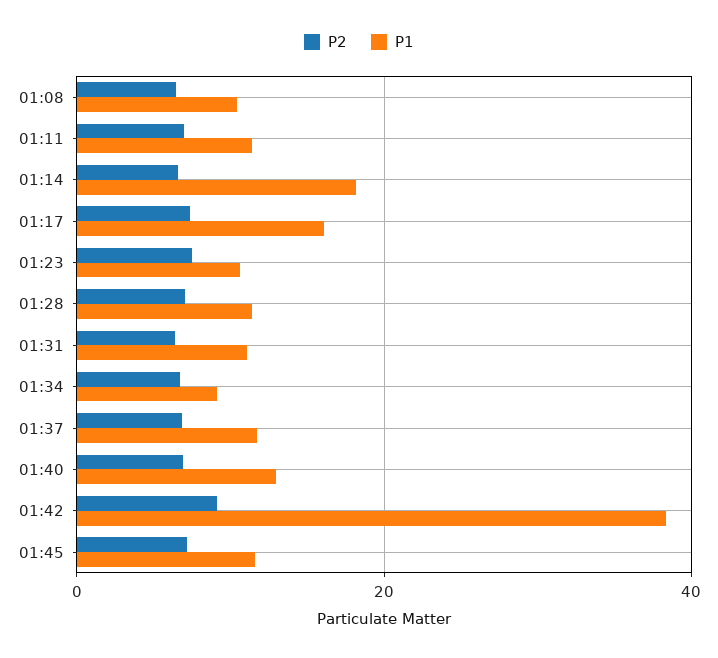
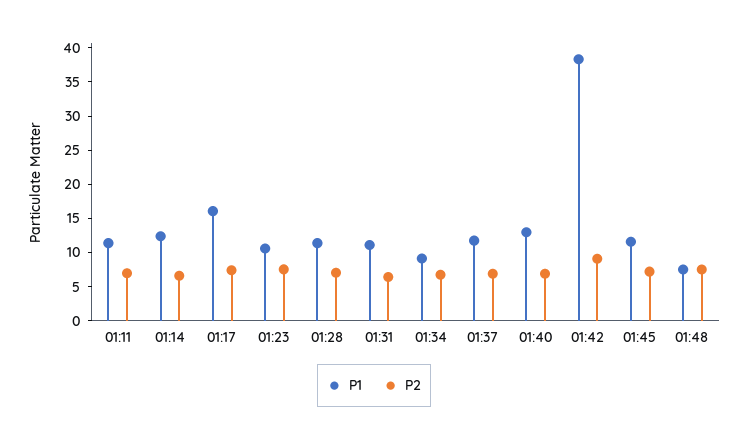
P2, 01:08: 6 -> none
P1, 01:08: 10 -> none
P1, 01:14: 18 -> 12.5
P1, 01:48: none -> 7.5
P2, 01:48: none -> 7.5

